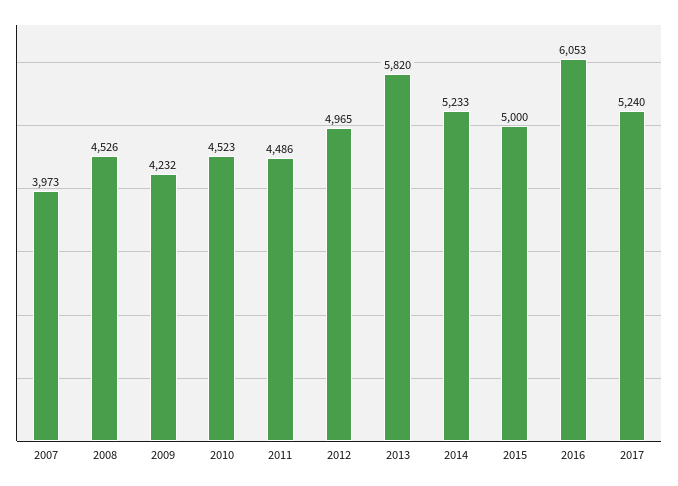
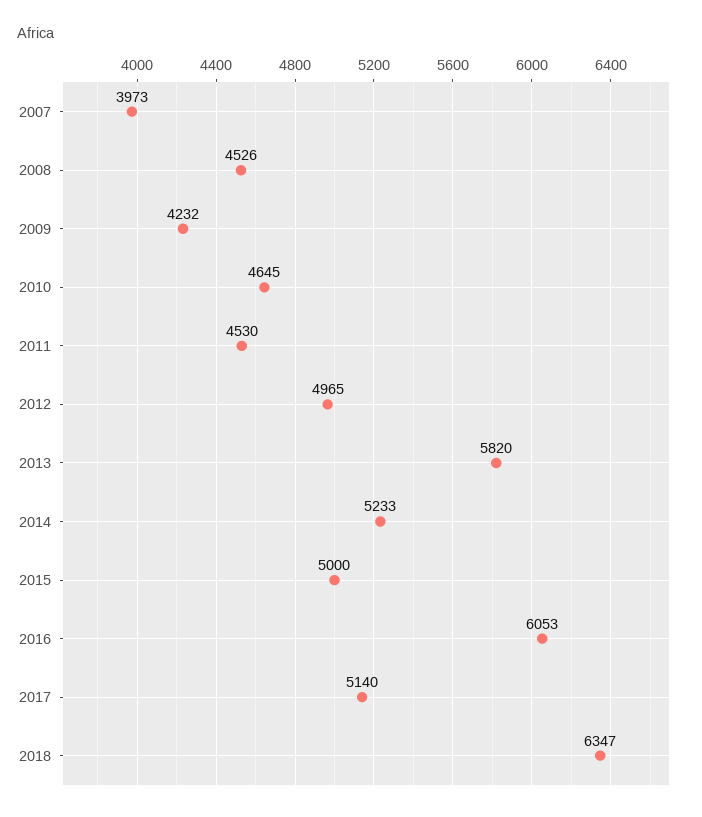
2010: 4523 -> 4645
2011: 4486 -> 4530
2017: 5240 -> 5140
2018: none -> 6347

